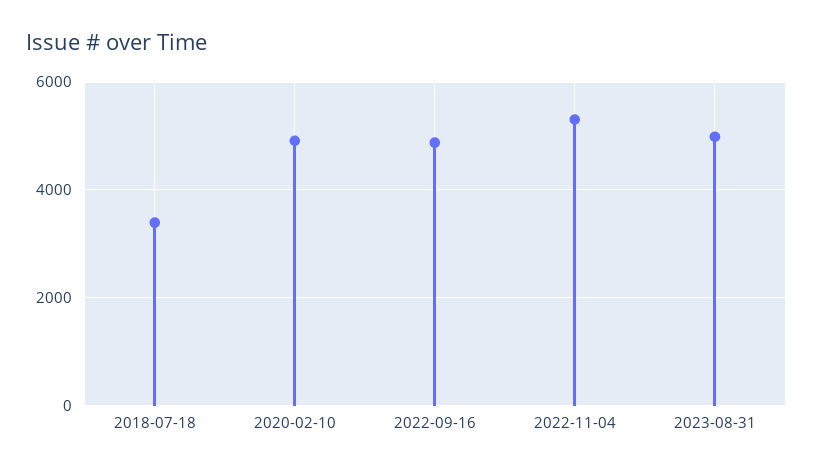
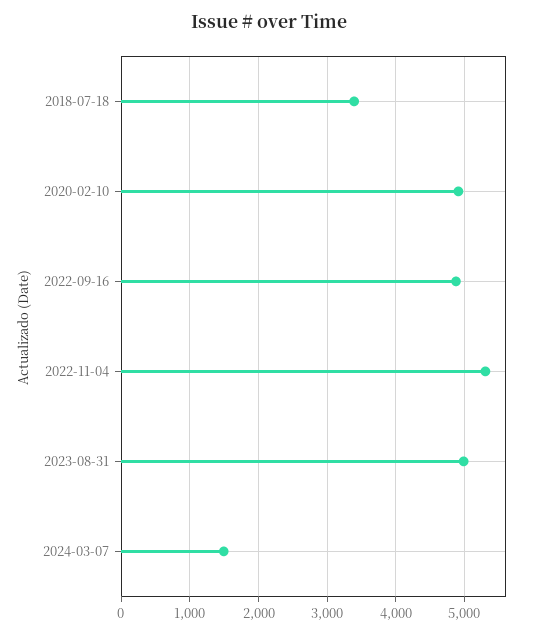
2024-03-07: none -> 1500

